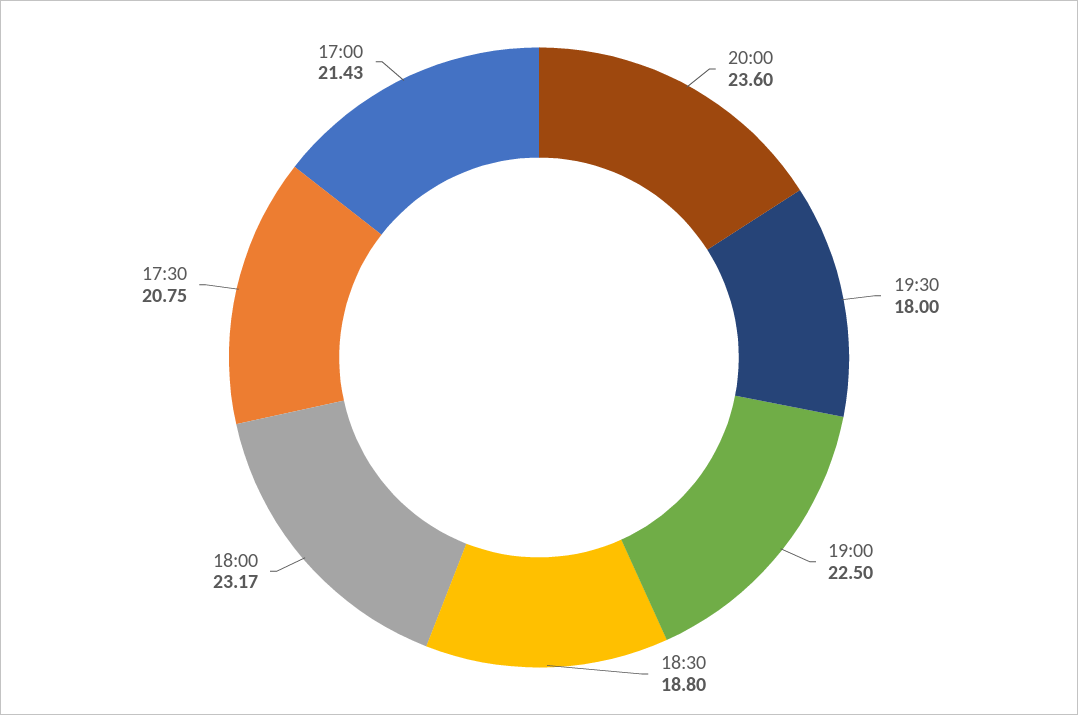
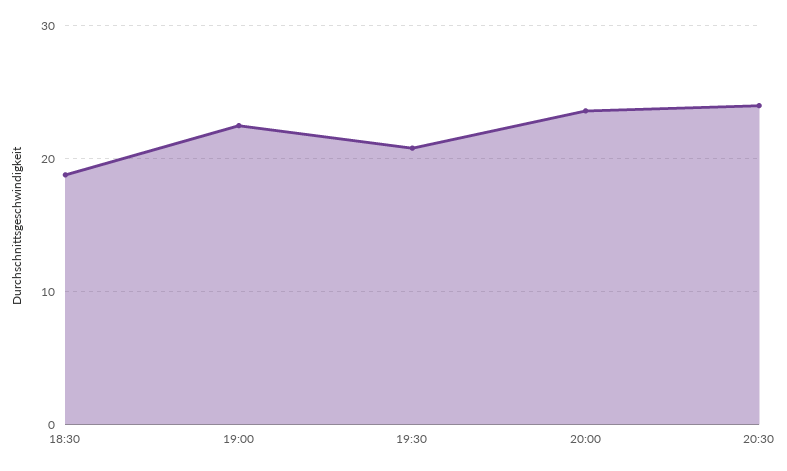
19:30: 18 -> 21
18:00: 23.17 -> none
17:30: 20.75 -> none
17:00: 21.43 -> none
20:30: none -> 24

